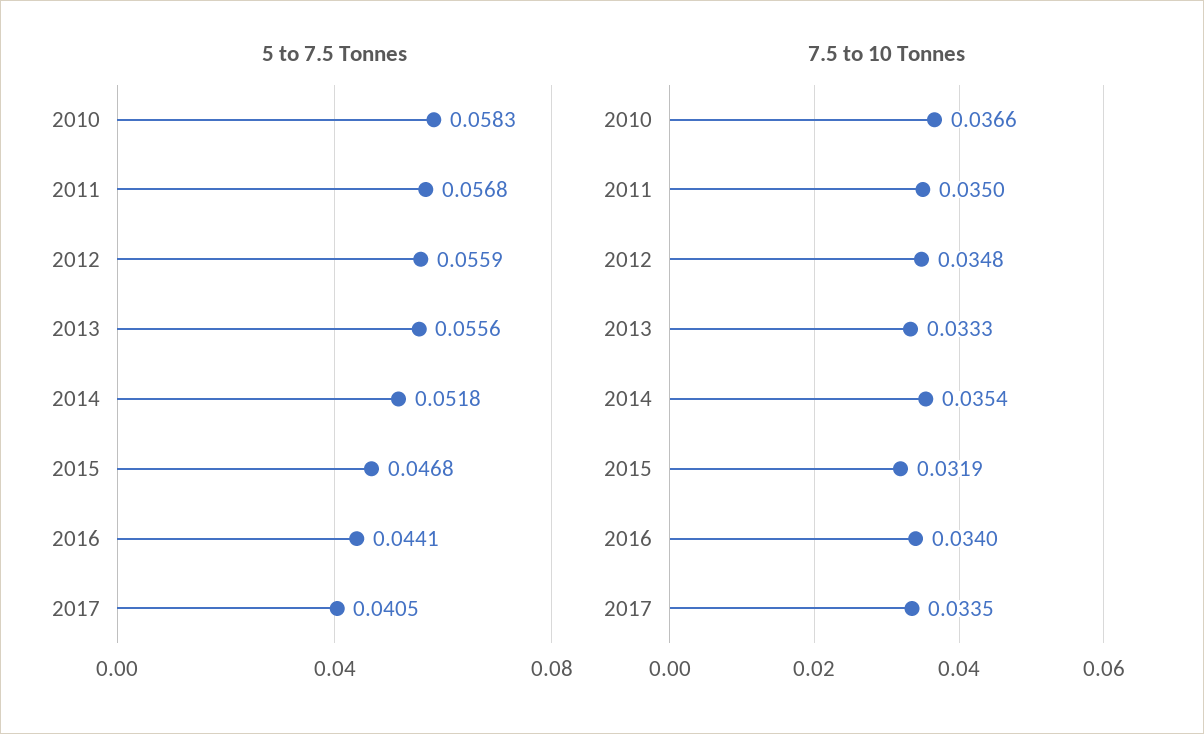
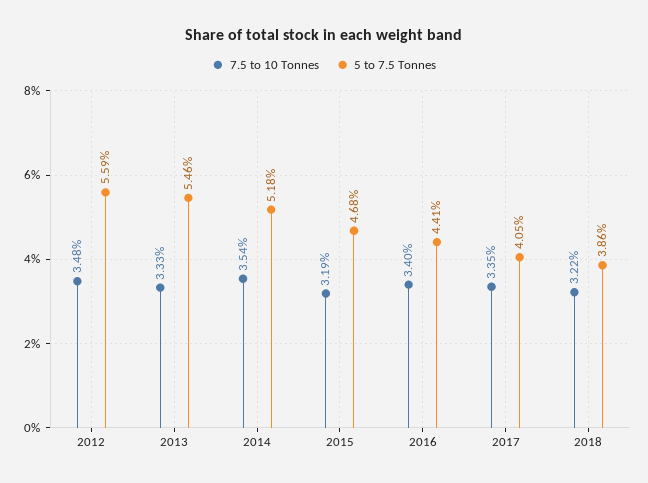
5 to 7.5 Tonnes, 2010: 0.0583 -> none
5 to 7.5 Tonnes, 2011: 0.0568 -> none
5 to 7.5 Tonnes, 2013: 0.0556 -> 0.0546
7.5 to 10 Tonnes, 2010: 0.0366 -> none
7.5 to 10 Tonnes, 2011: 0.035 -> none
7.5 to 10 Tonnes, 2018: none -> 0.0322
5 to 7.5 Tonnes, 2018: none -> 0.0386

